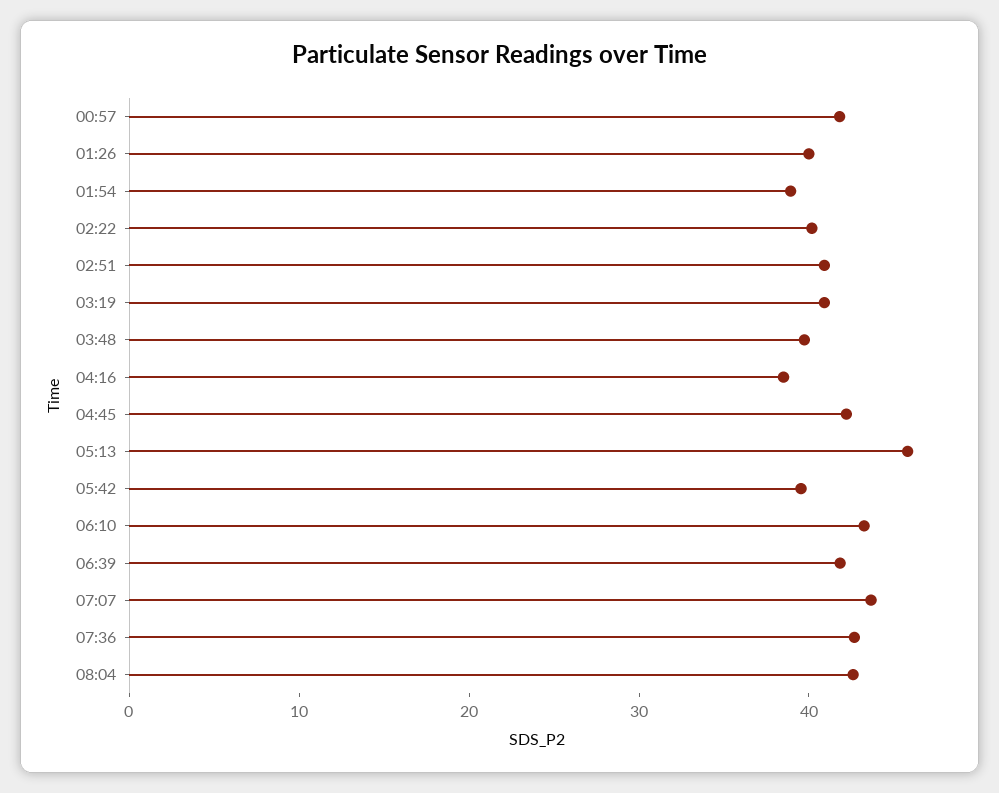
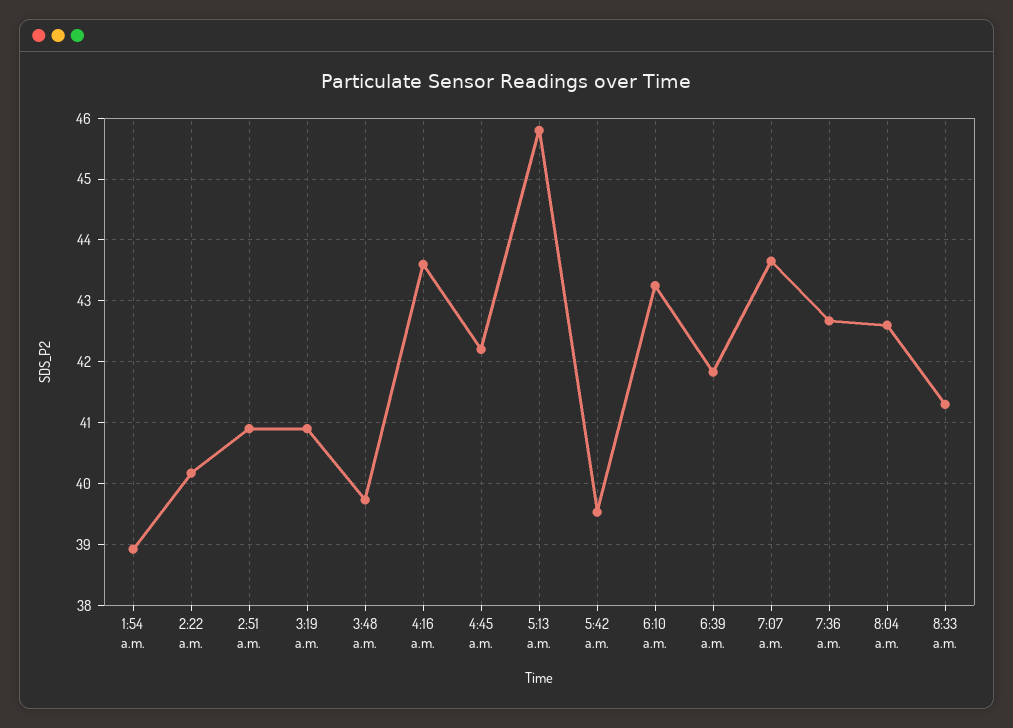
00:57: 42 -> none
01:26: 40 -> none
04:16: 38 -> 43.6
8:33 a.m.: none -> 41.3

